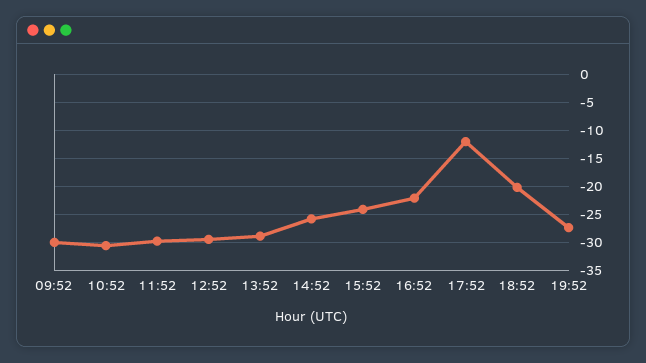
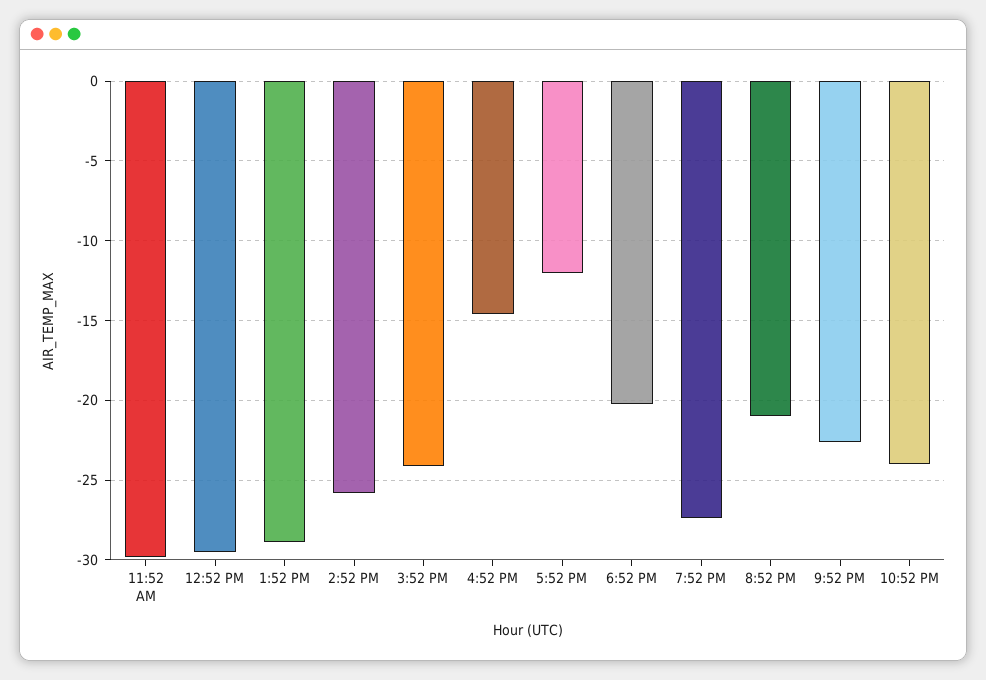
09:52: -30 -> none
10:52: -30 -> none
16:52: -22.5 -> -14.5
8:52 PM: none -> -21
9:52 PM: none -> -22.5
10:52 PM: none -> -24

